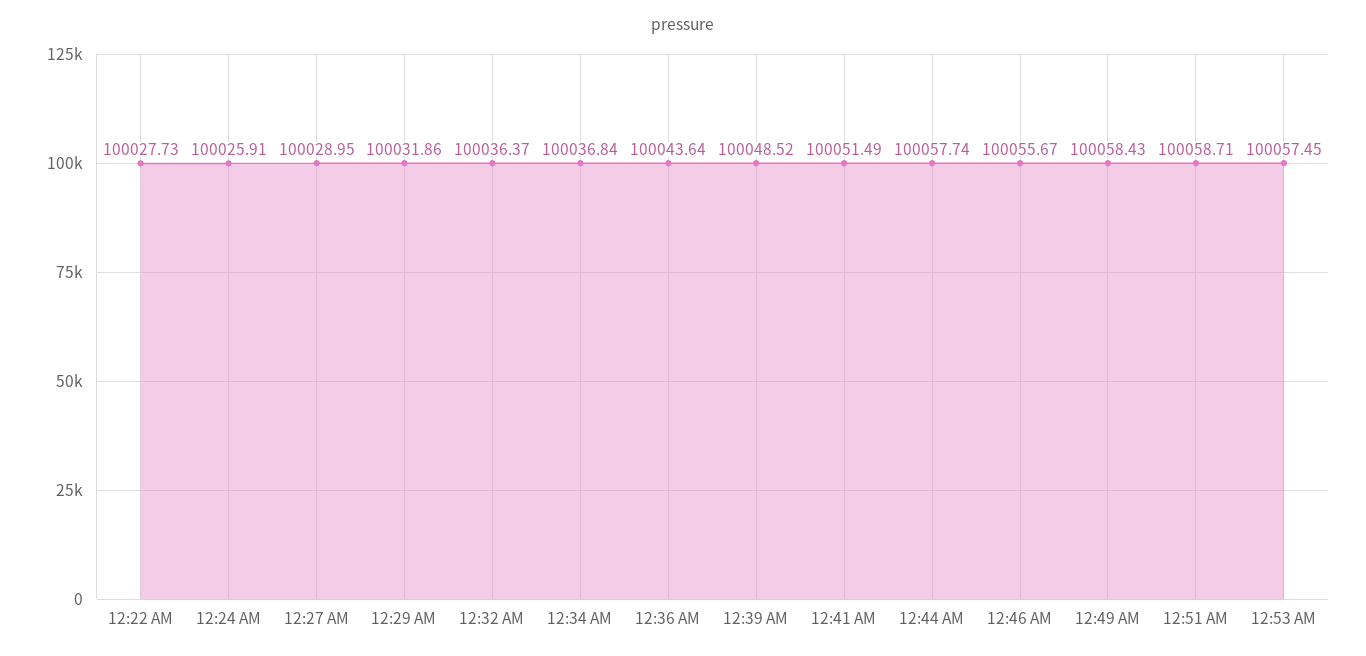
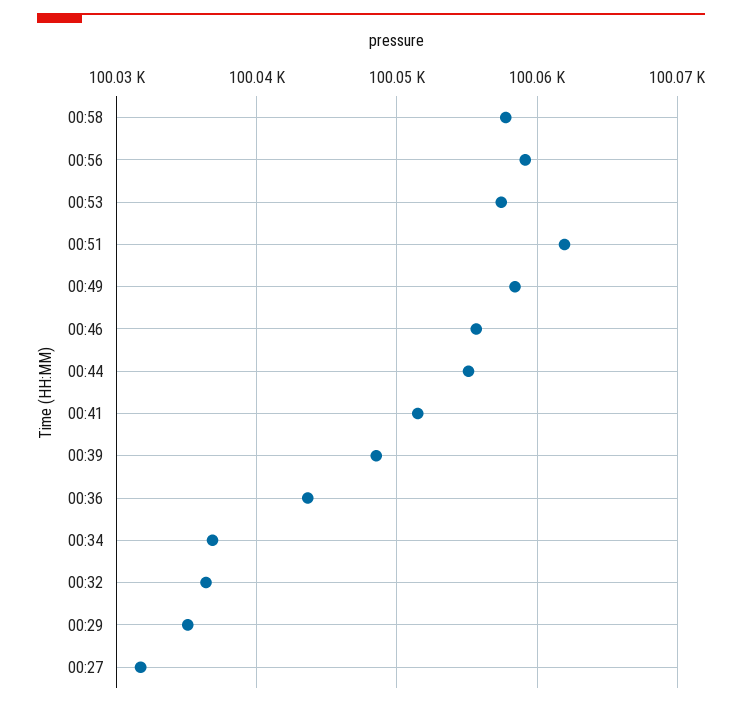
12:22 AM: 100027.73 -> none
12:24 AM: 100025.91 -> none
12:27 AM: 100028.95 -> 100032
12:29 AM: 100031.86 -> 100035
12:44 AM: 100057.74 -> 100055
12:51 AM: 100058.71 -> 100062
00:58: none -> 100058
00:56: none -> 100059

